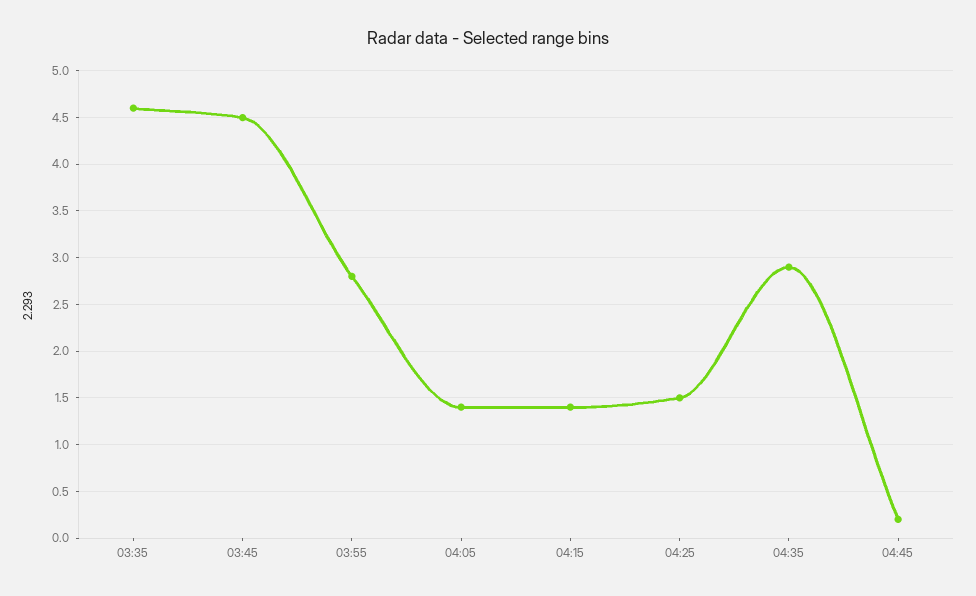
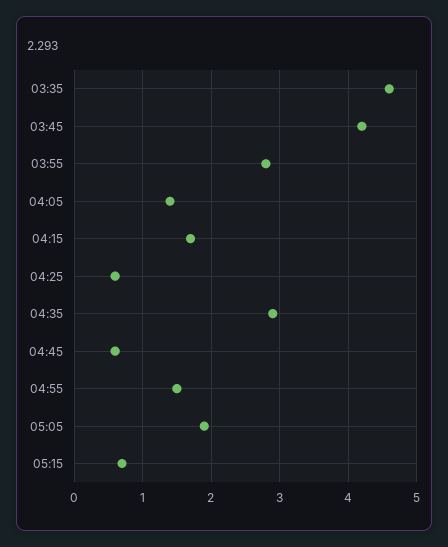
03:45: 4.5 -> 4.2
04:15: 1.4 -> 1.7
04:25: 1.5 -> 0.6
04:45: 0.2 -> 0.6
04:55: none -> 1.5
05:05: none -> 1.9
05:15: none -> 0.7

